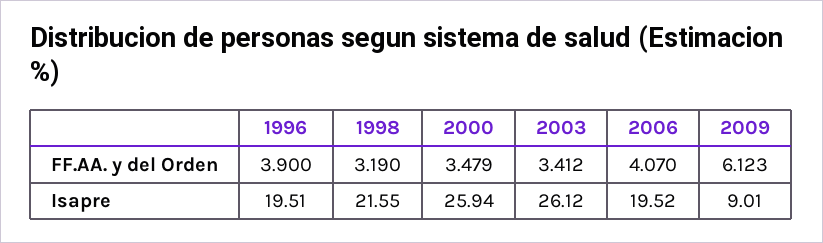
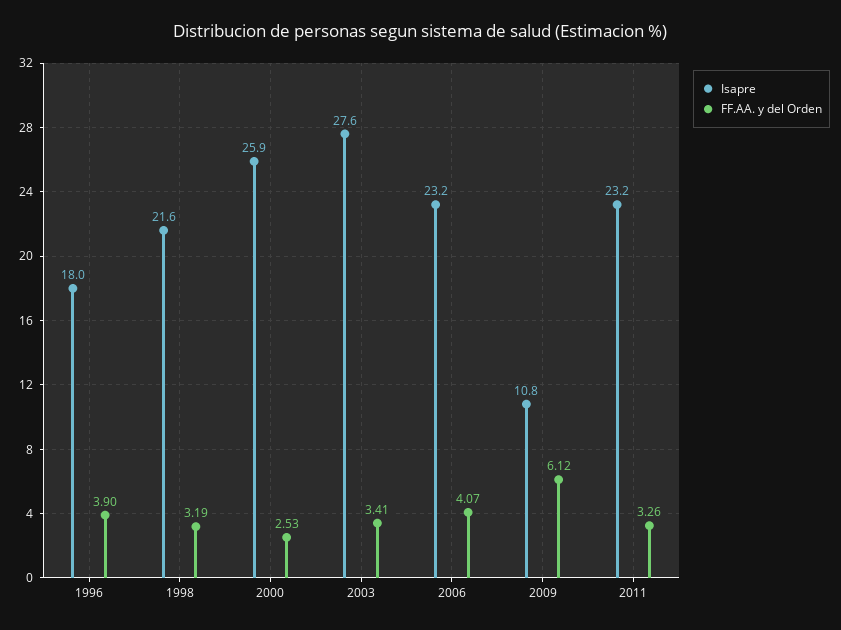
FF.AA. y del Orden, 2000: 3.479 -> 2.53
Isapre, 1996: 19.51 -> 18
Isapre, 2003: 26.12 -> 27.6
Isapre, 2006: 19.52 -> 23.2
Isapre, 2009: 9.01 -> 10.8
Isapre, 2011: none -> 23.2
FF.AA. y del Orden, 2011: none -> 3.26

